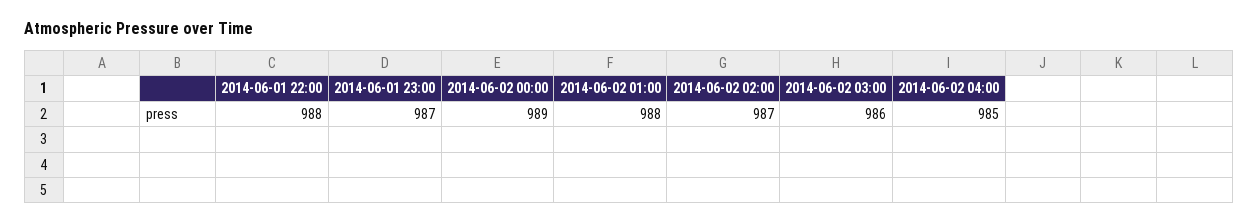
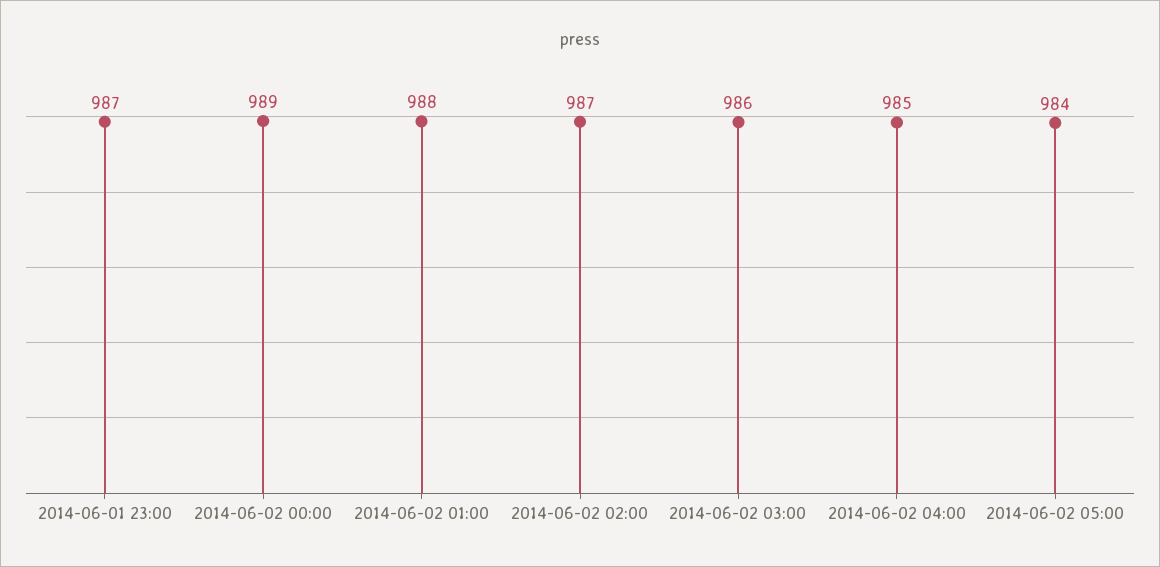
2014-06-01 22:00: 988 -> none
2014-06-02 05:00: none -> 984

